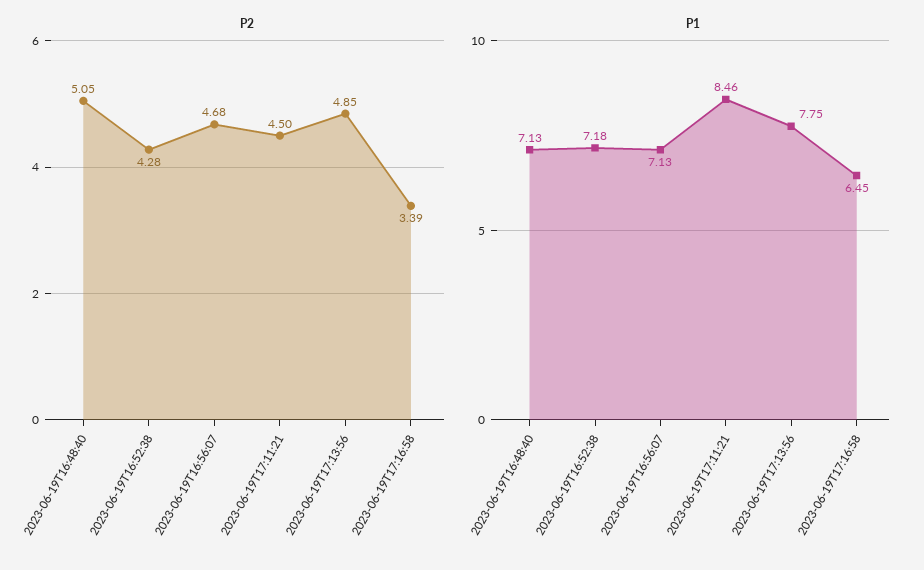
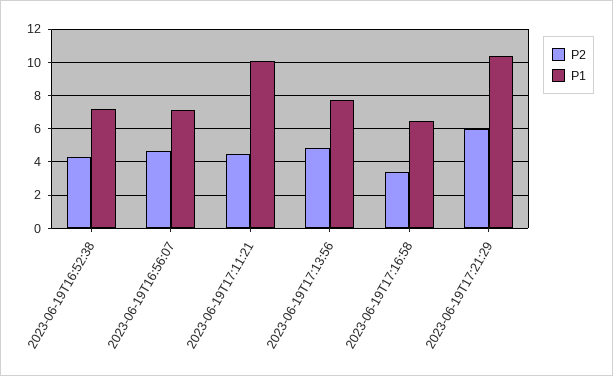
P2, 2023-06-19T16:48:40: 5.05 -> none
P1, 2023-06-19T16:48:40: 7.13 -> none
P1, 2023-06-19T17:11:21: 8.46 -> 10
P2, 2023-06-19T17:21:29: none -> 6
P1, 2023-06-19T17:21:29: none -> 10.5

